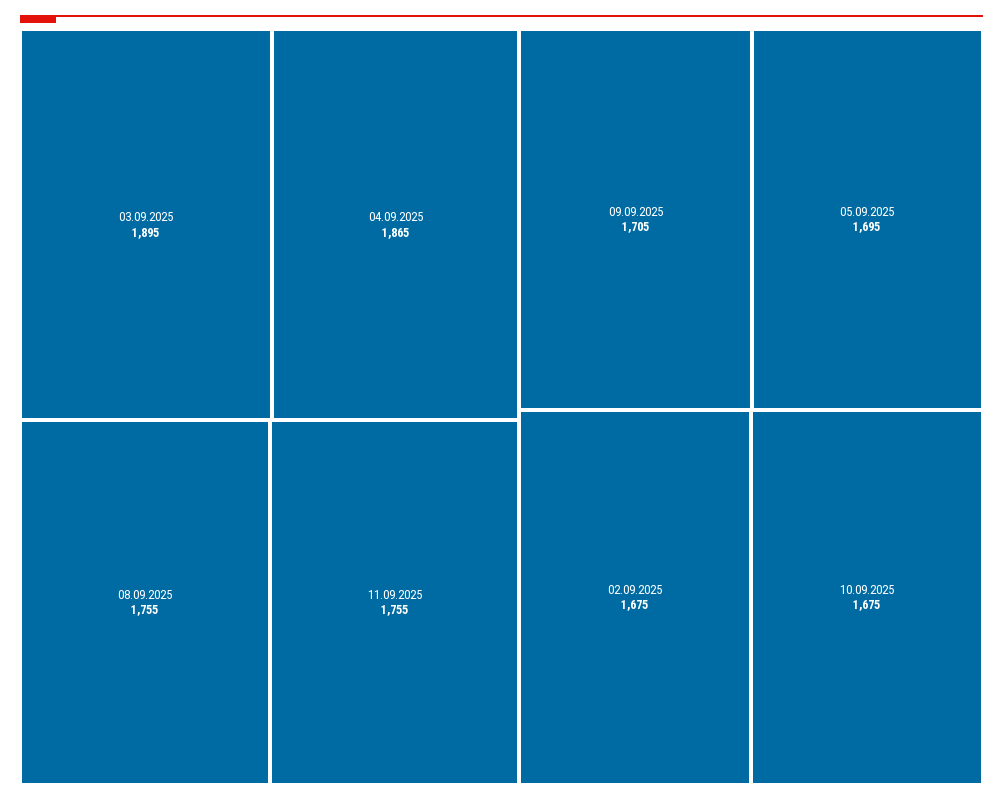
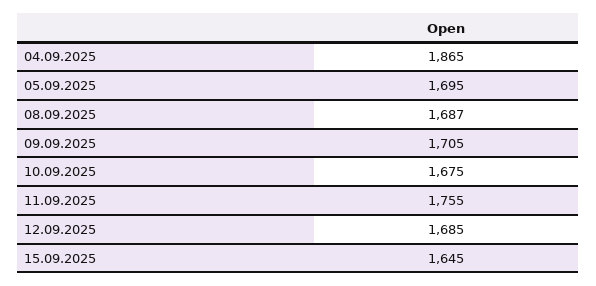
03.09.2025: 1895 -> none
08.09.2025: 1755 -> 1687
02.09.2025: 1675 -> none
12.09.2025: none -> 1685
15.09.2025: none -> 1645

